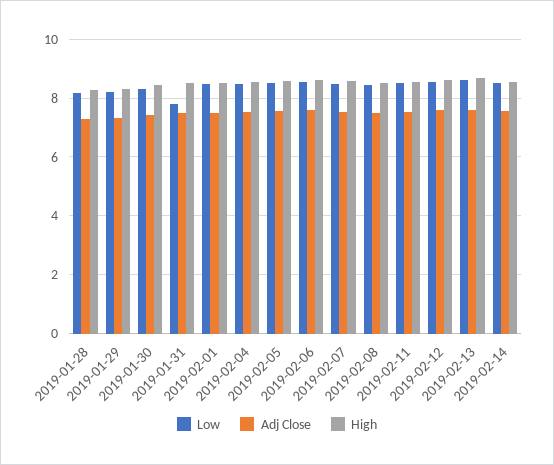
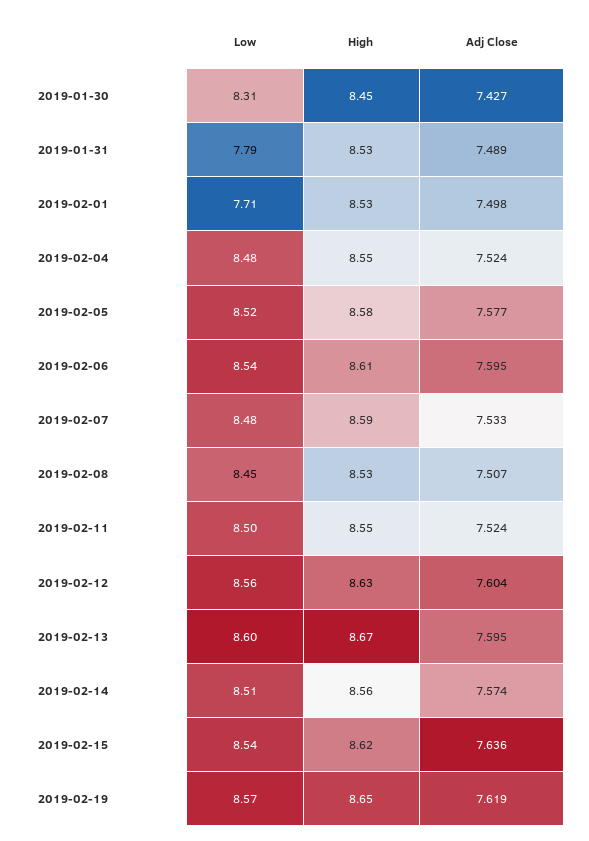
Low, 2019-01-28: 8.25 -> none
Adj Close, 2019-01-28: 7.25 -> none
High, 2019-01-28: 8.25 -> none
Low, 2019-01-29: 8.25 -> none
Adj Close, 2019-01-29: 7.25 -> none
High, 2019-01-29: 8.25 -> none
Low, 2019-02-01: 8.5 -> 7.71
Low, 2019-02-15: none -> 8.54
High, 2019-02-15: none -> 8.62
Adj Close, 2019-02-15: none -> 7.636
Low, 2019-02-19: none -> 8.57
High, 2019-02-19: none -> 8.65
Adj Close, 2019-02-19: none -> 7.619

